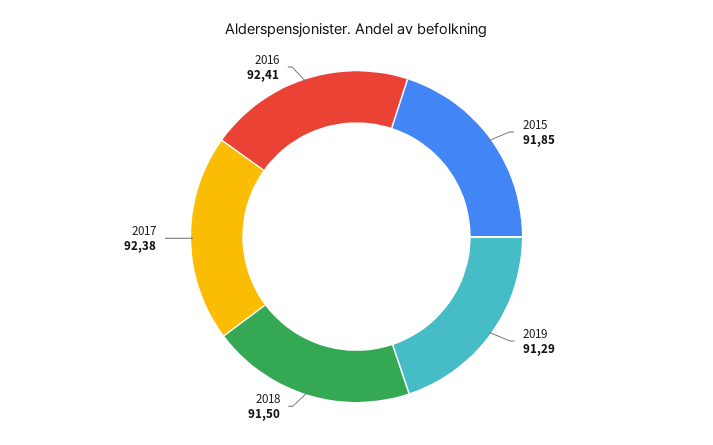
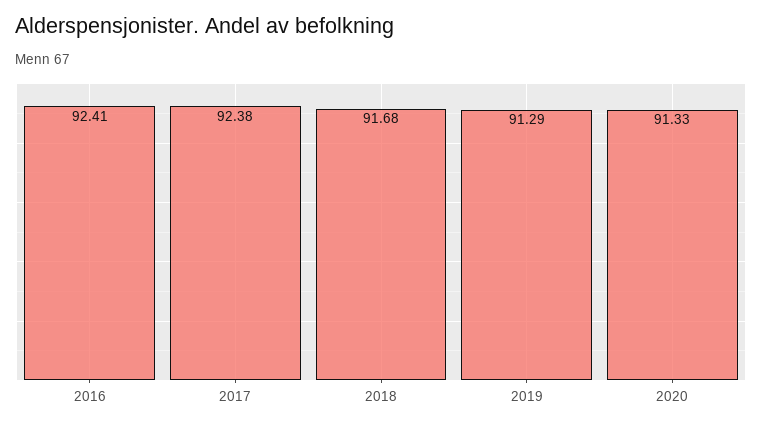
2015: 91.85 -> none
2018: 91.5 -> 91.68
2020: none -> 91.33

